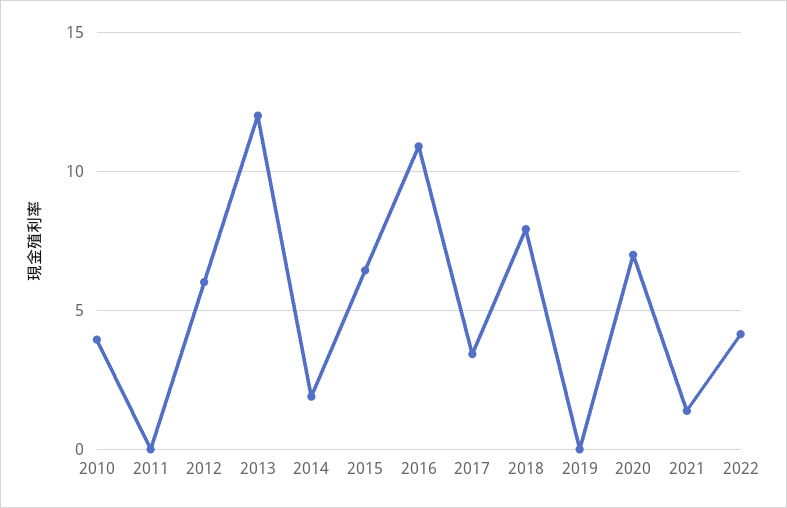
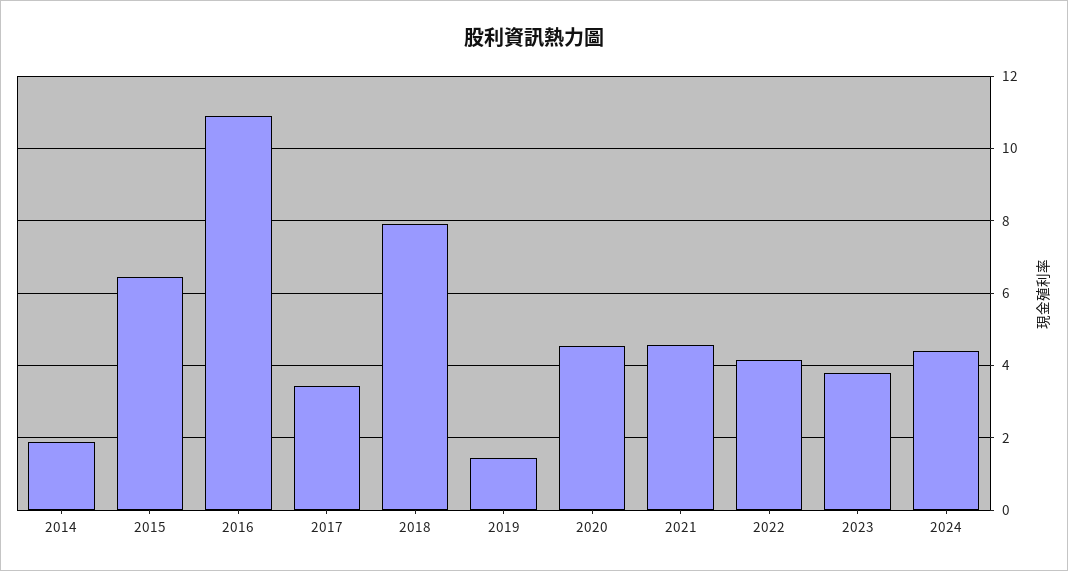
2010: 4 -> none
2011: 0 -> none
2012: 6 -> none
2013: 12 -> none
2019: 0 -> 1.4
2020: 7 -> 4.6
2021: 1.5 -> 4.6
2023: none -> 3.8
2024: none -> 4.4

